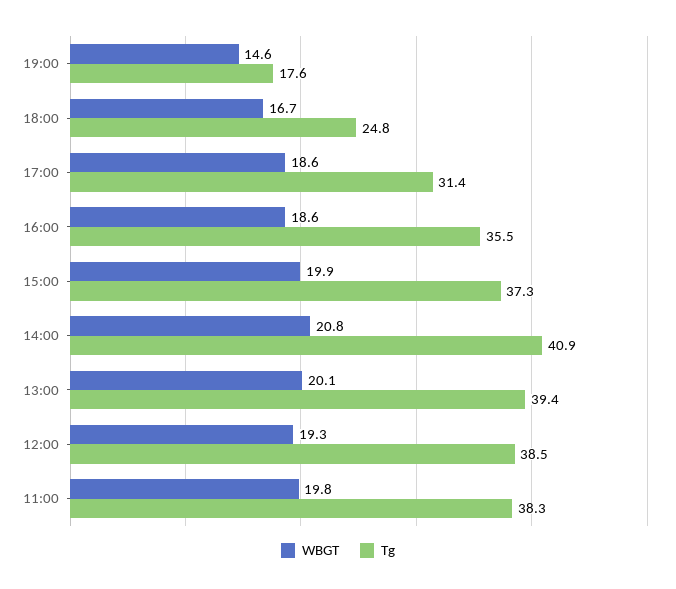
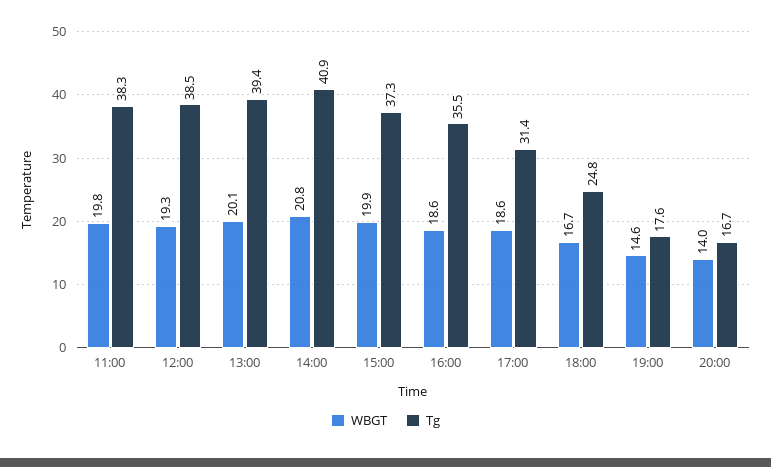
WBGT, 20:00: none -> 14
Tg, 20:00: none -> 16.7

